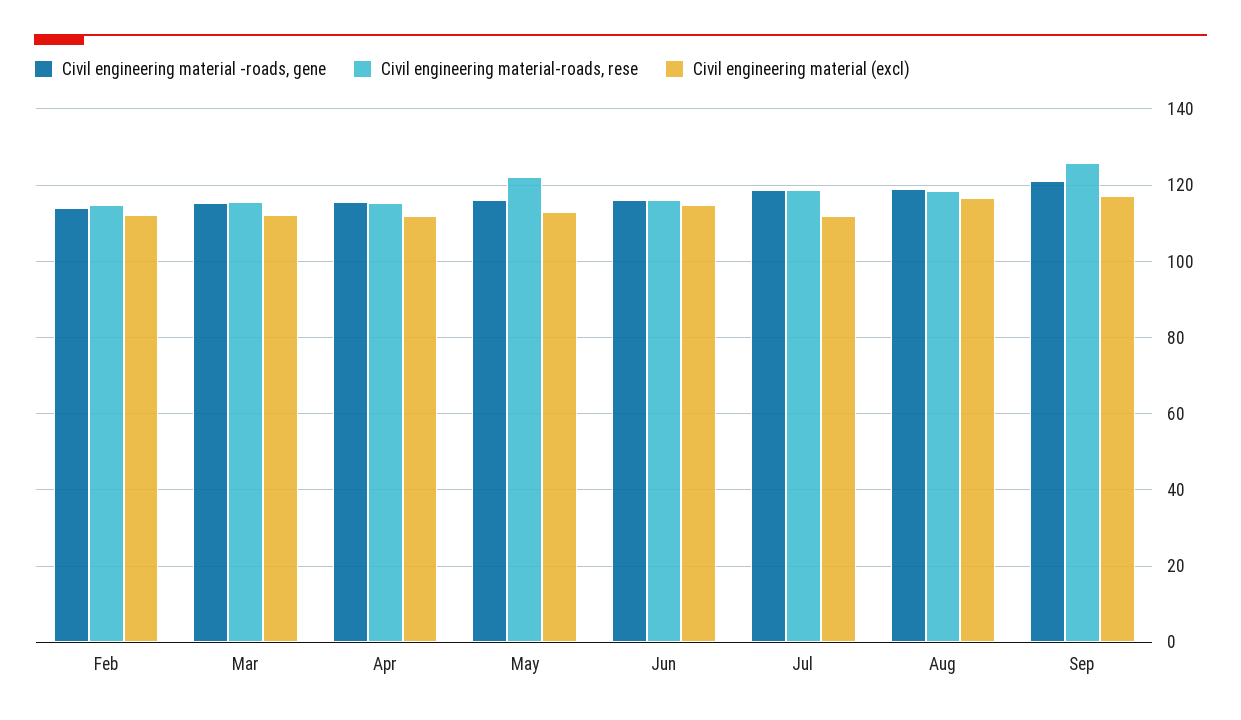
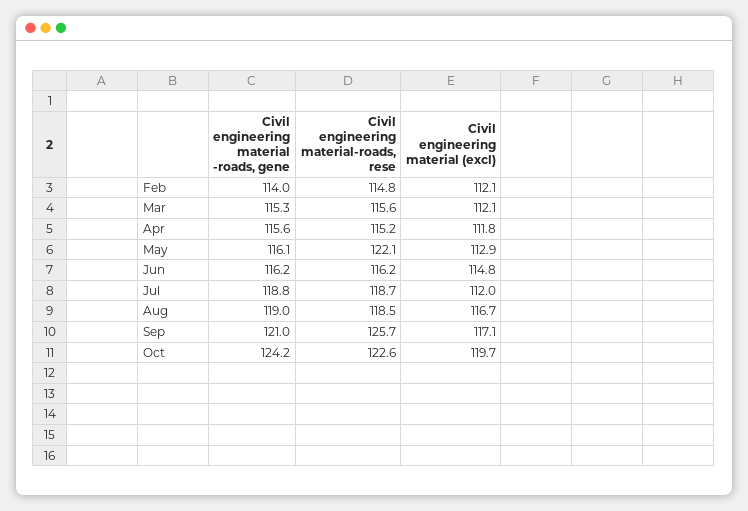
Civil engineering material -roads, gene, Oct: none -> 124.2
Civil engineering material-roads, rese, Oct: none -> 122.6
Civil engineering material (excl), Oct: none -> 119.7

